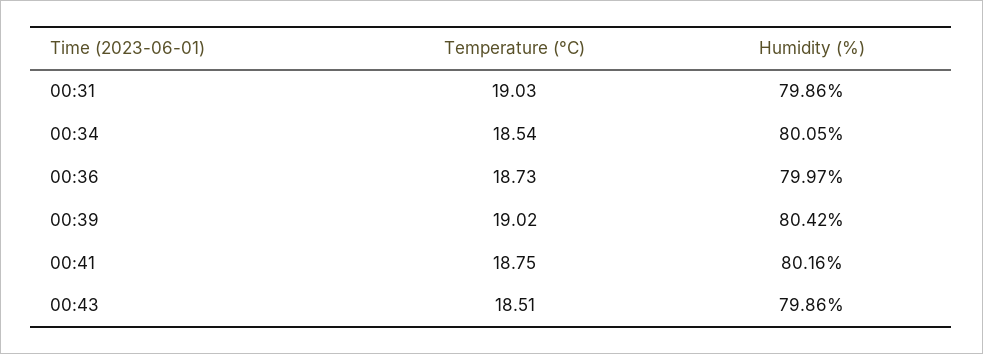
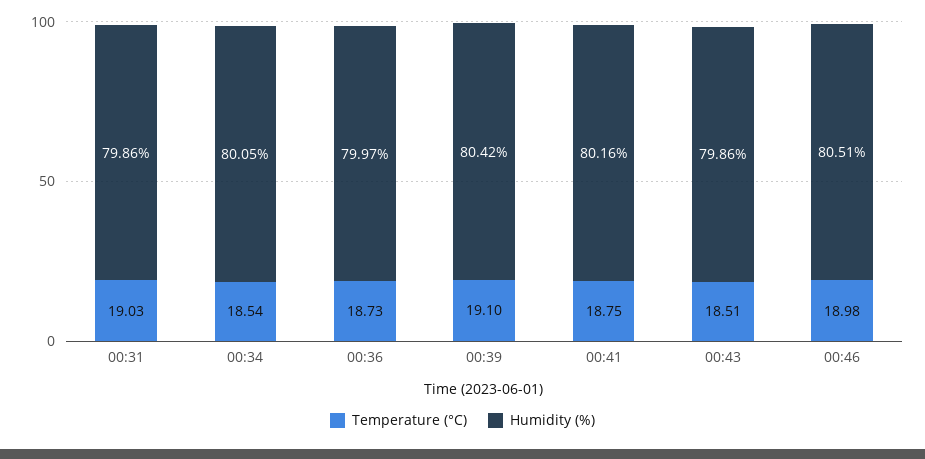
Temperature (°C), 00:39: 19.02 -> 19.1
Temperature (°C), 00:46: none -> 18.98
Humidity (%), 00:46: none -> 80.51

